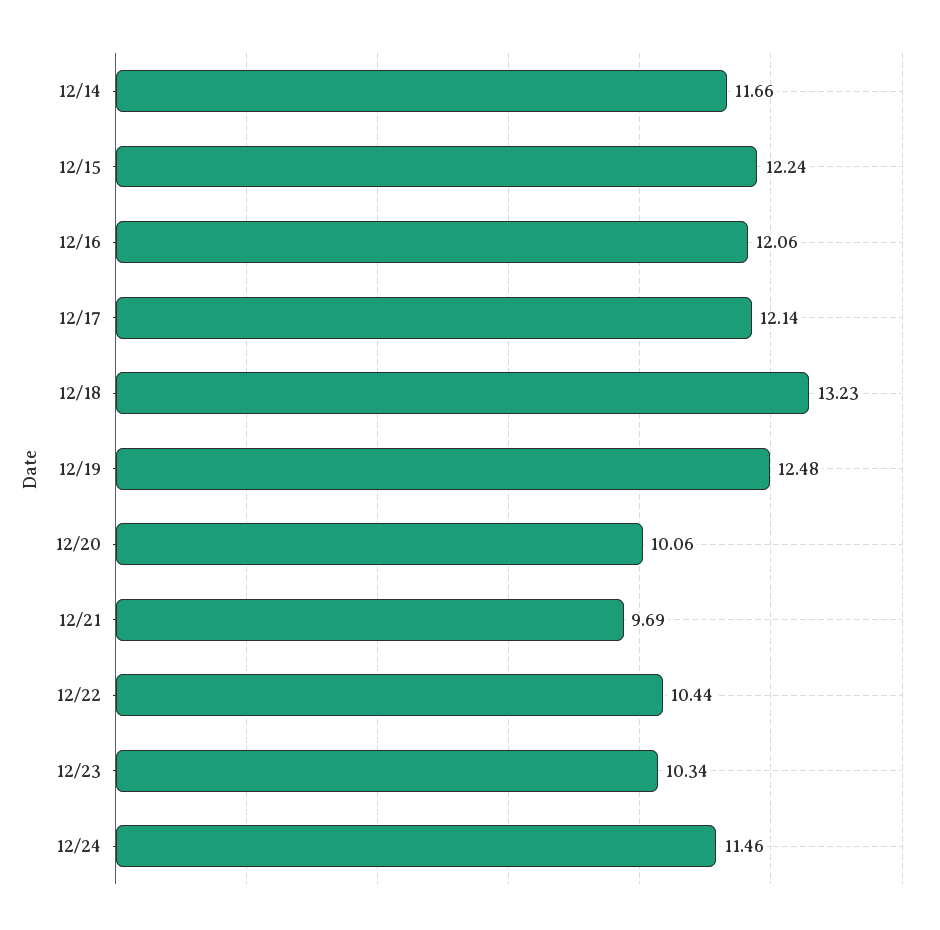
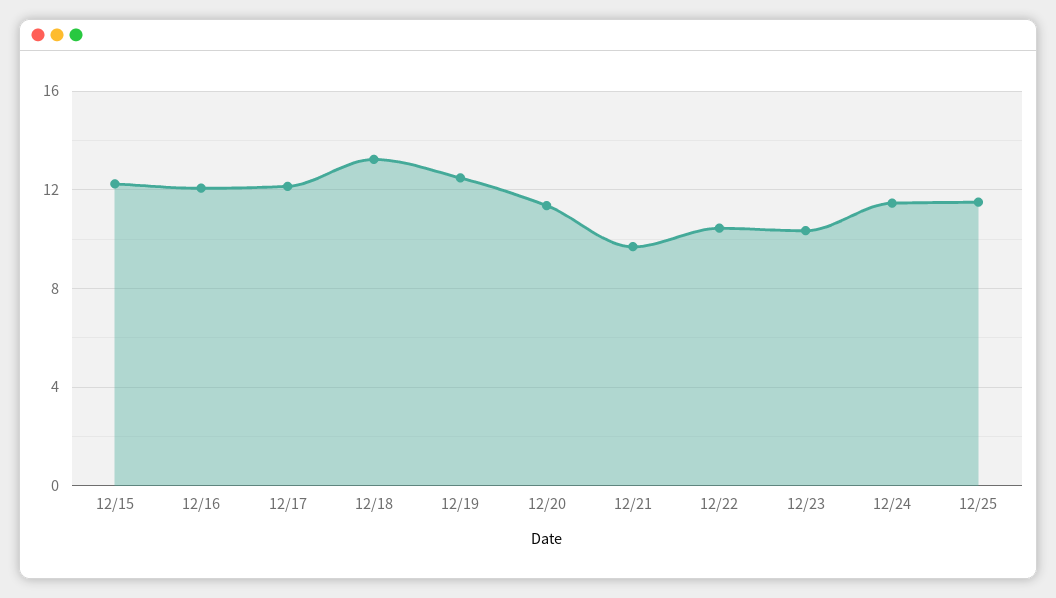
12/14: 11.66 -> none
12/20: 10.06 -> 11.5
12/25: none -> 11.5

